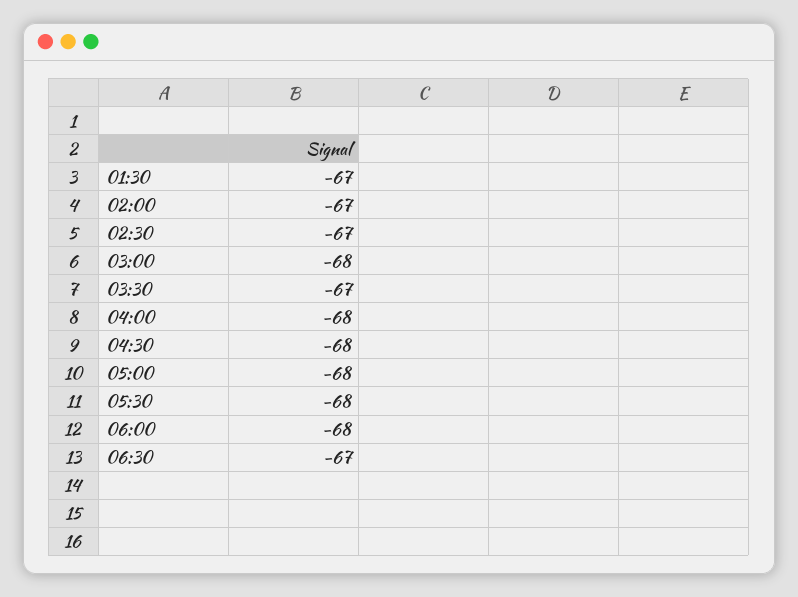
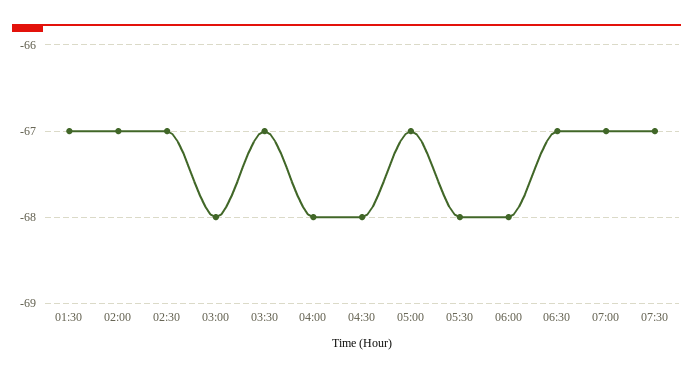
05:00: -68 -> -67
07:00: none -> -67
07:30: none -> -67

